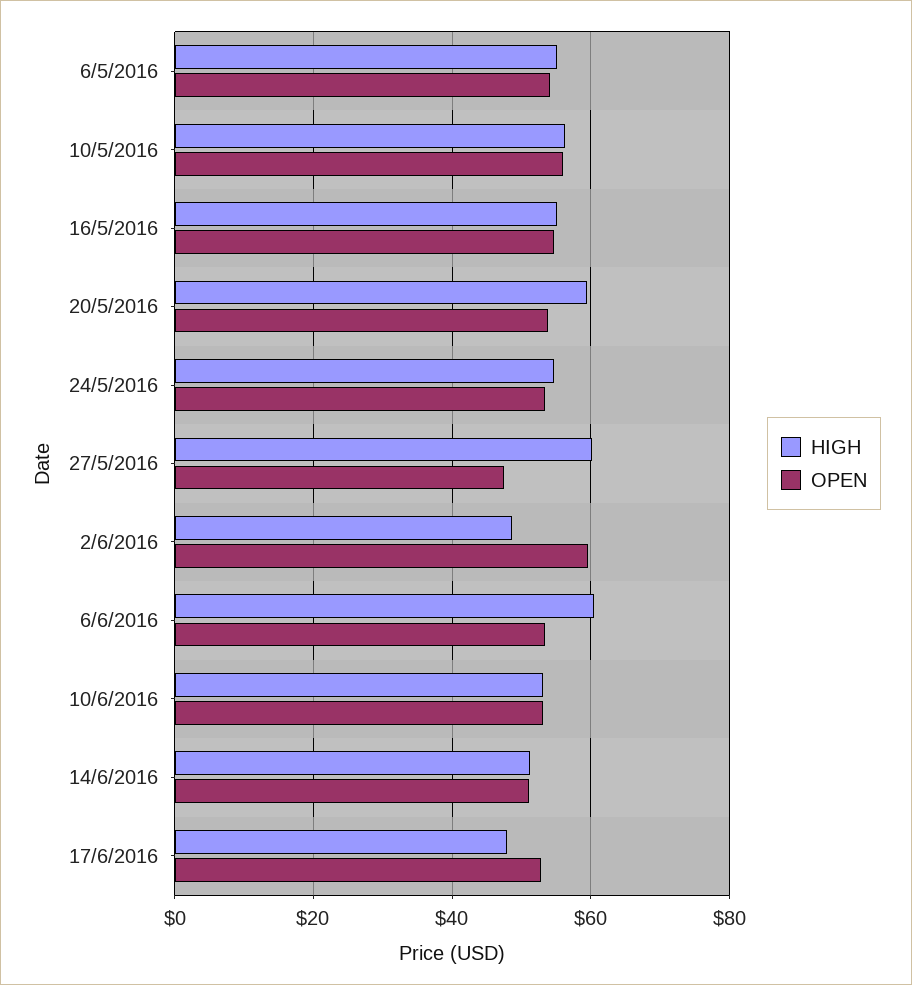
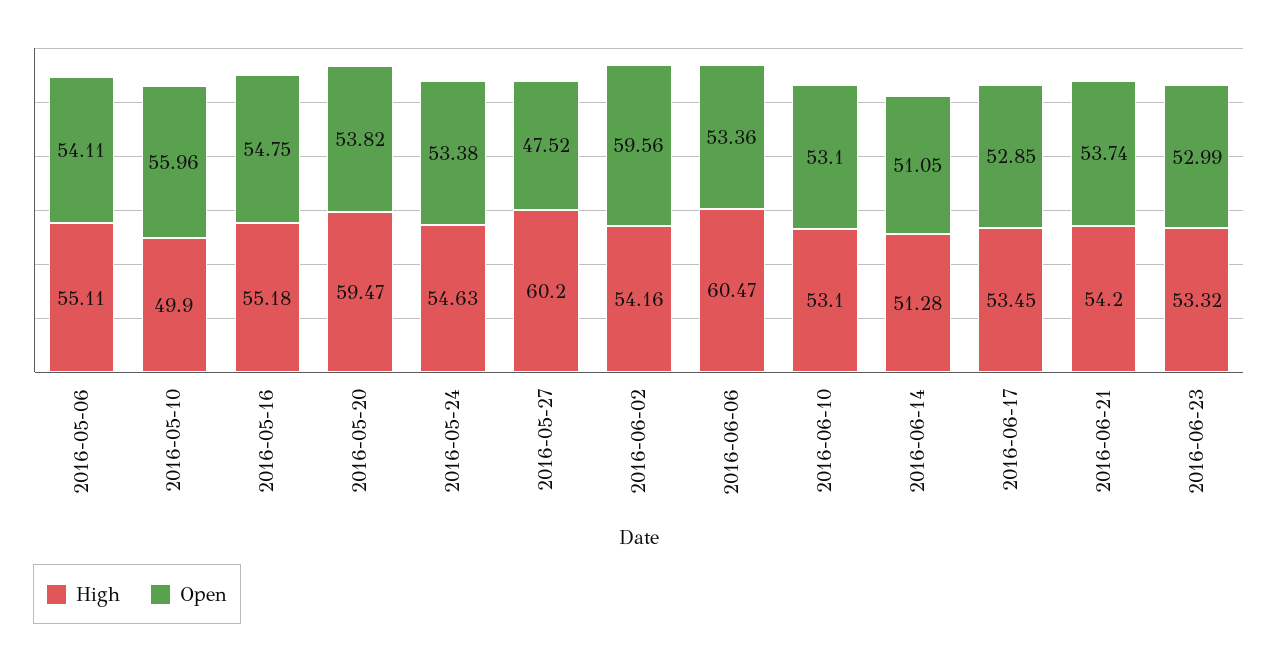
HIGH, 10/5/2016: 56 -> 49.9
HIGH, 2/6/2016: 48 -> 54.16
HIGH, 17/6/2016: 48 -> 53.45
HIGH, 2016-06-21: none -> 54.2
OPEN, 2016-06-21: none -> 53.74
HIGH, 2016-06-23: none -> 53.32
OPEN, 2016-06-23: none -> 52.99

